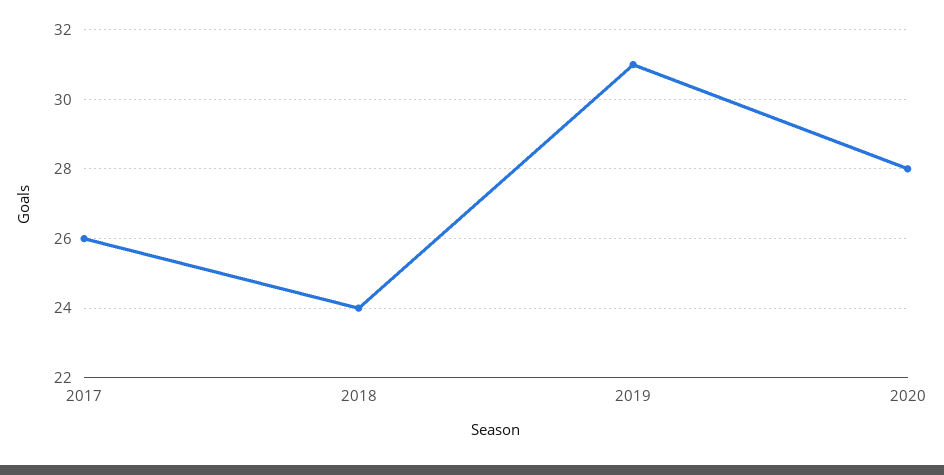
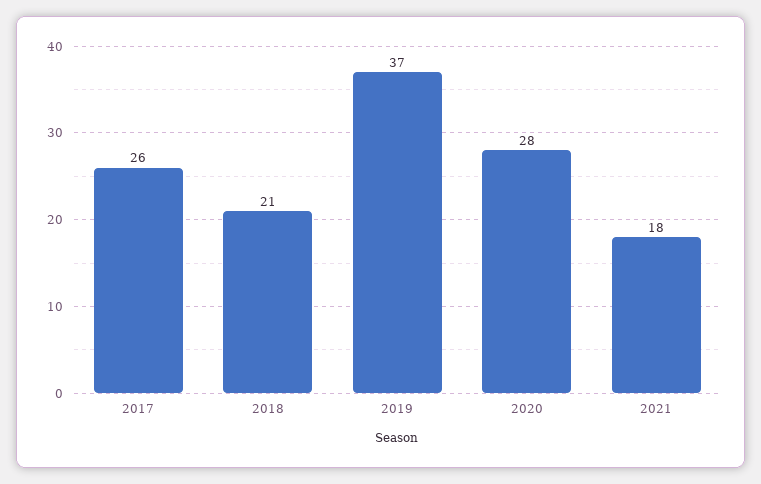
2018: 24 -> 21
2019: 31 -> 37
2021: none -> 18

